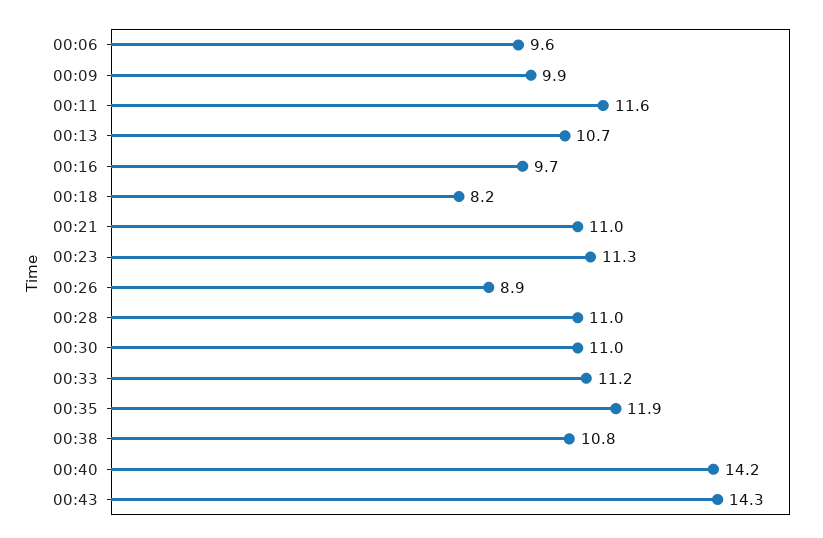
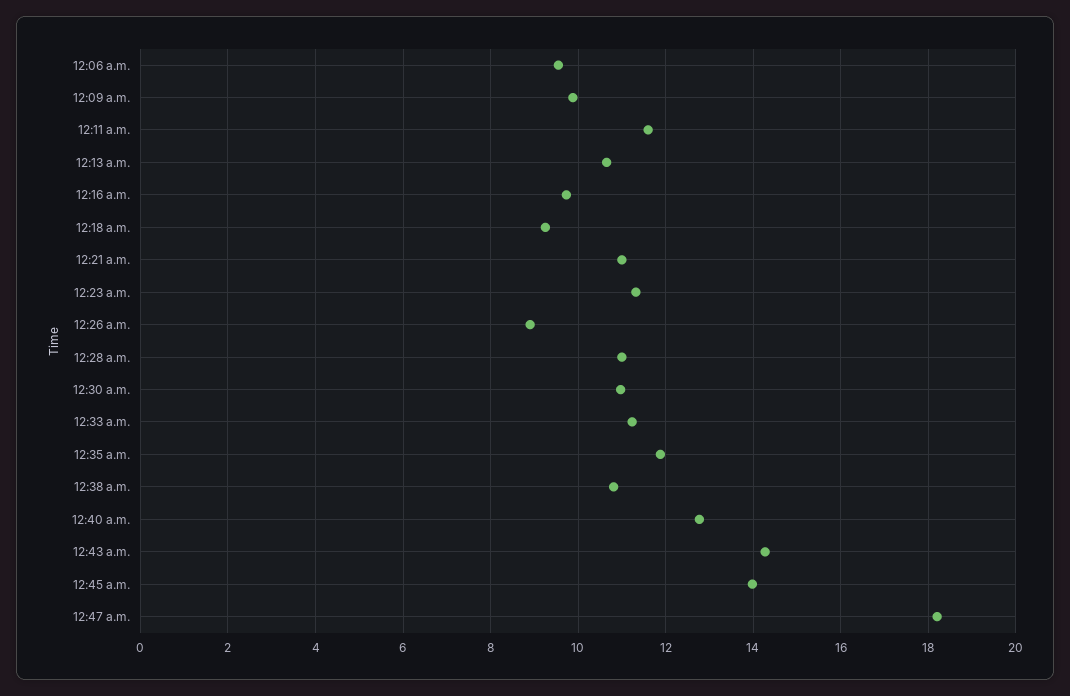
00:18: 8.2 -> 9.2
00:40: 14.2 -> 12.8
12:45 a.m.: none -> 14
12:47 a.m.: none -> 18.2

